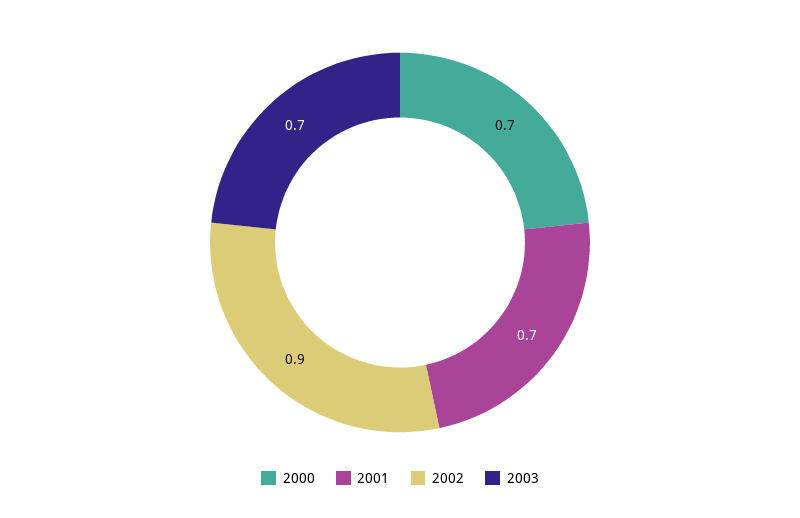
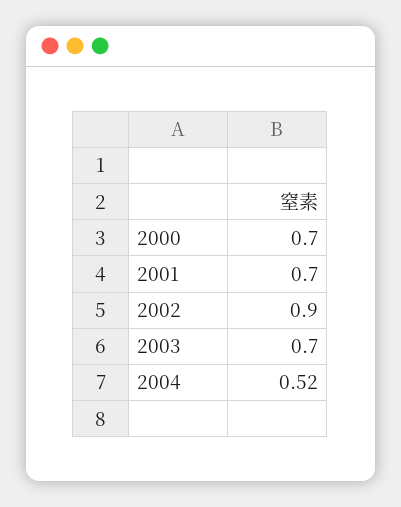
2004: none -> 0.52

